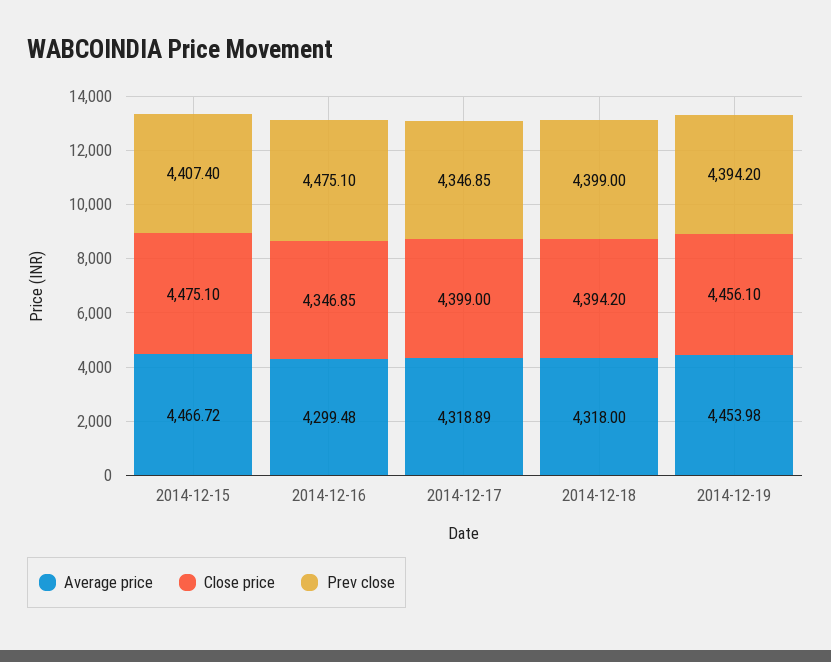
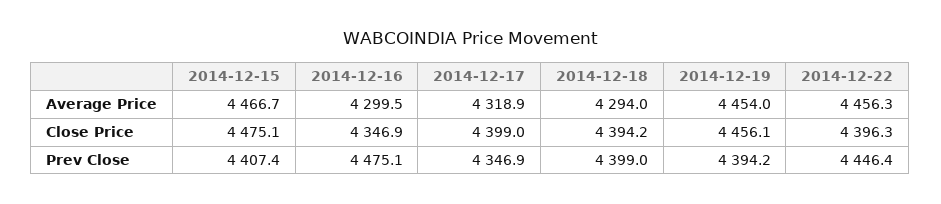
Average price, 2014-12-18: 4318 -> 4294
Average price, 2014-12-22: none -> 4456.3
Close price, 2014-12-22: none -> 4396.3
Prev close, 2014-12-22: none -> 4446.4

